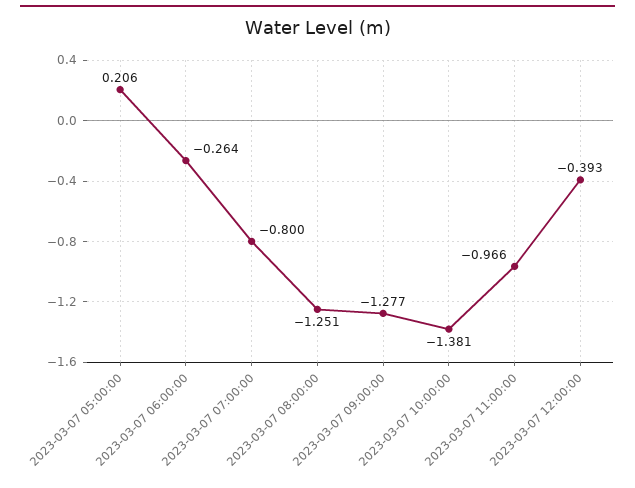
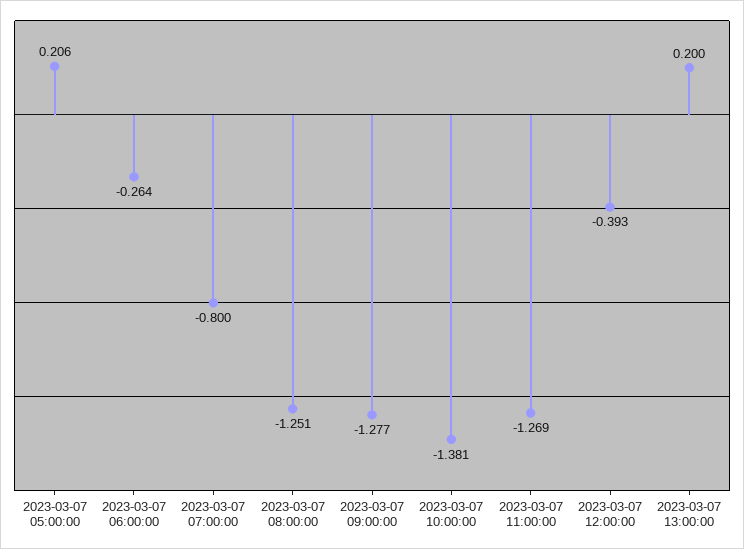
2023-03-07 11:00:00: -0.966 -> -1.269
2023-03-07 13:00:00: none -> 0.2

